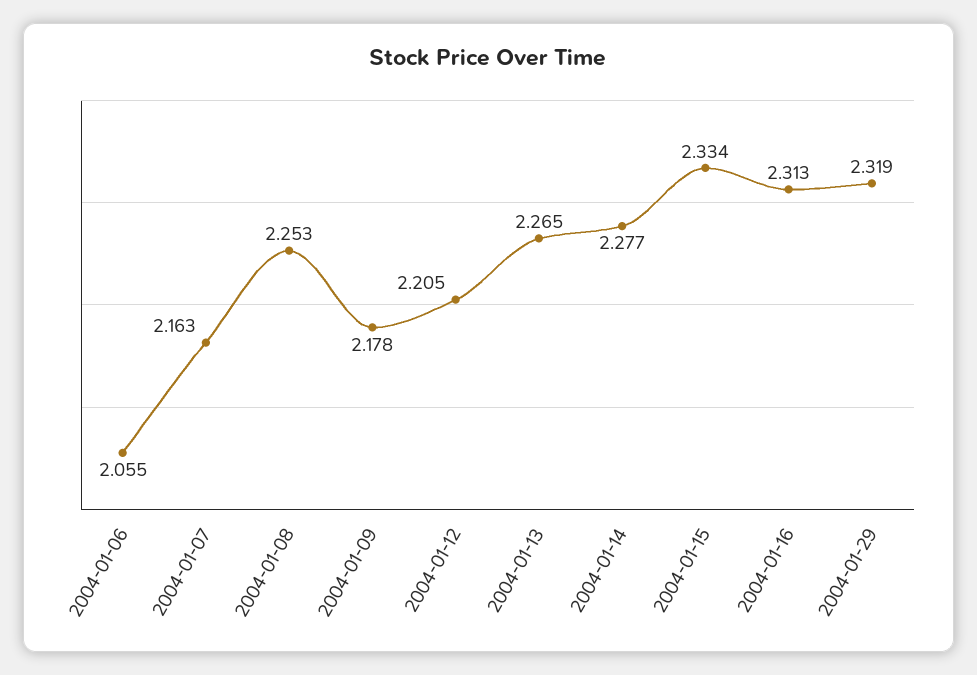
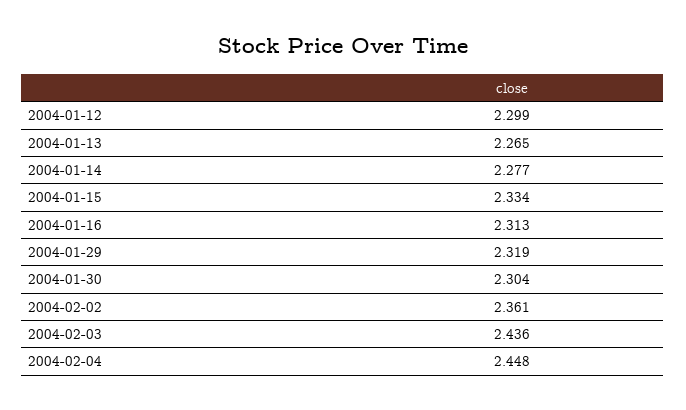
2004-01-06: 2.055 -> none
2004-01-07: 2.163 -> none
2004-01-08: 2.253 -> none
2004-01-09: 2.178 -> none
2004-01-12: 2.205 -> 2.299
2004-01-30: none -> 2.304
2004-02-02: none -> 2.361
2004-02-03: none -> 2.436
2004-02-04: none -> 2.448

